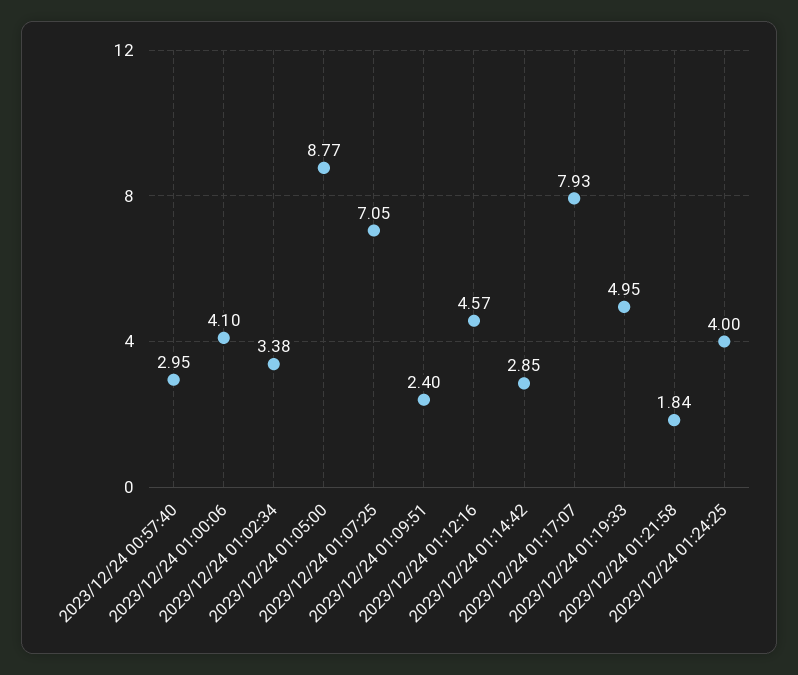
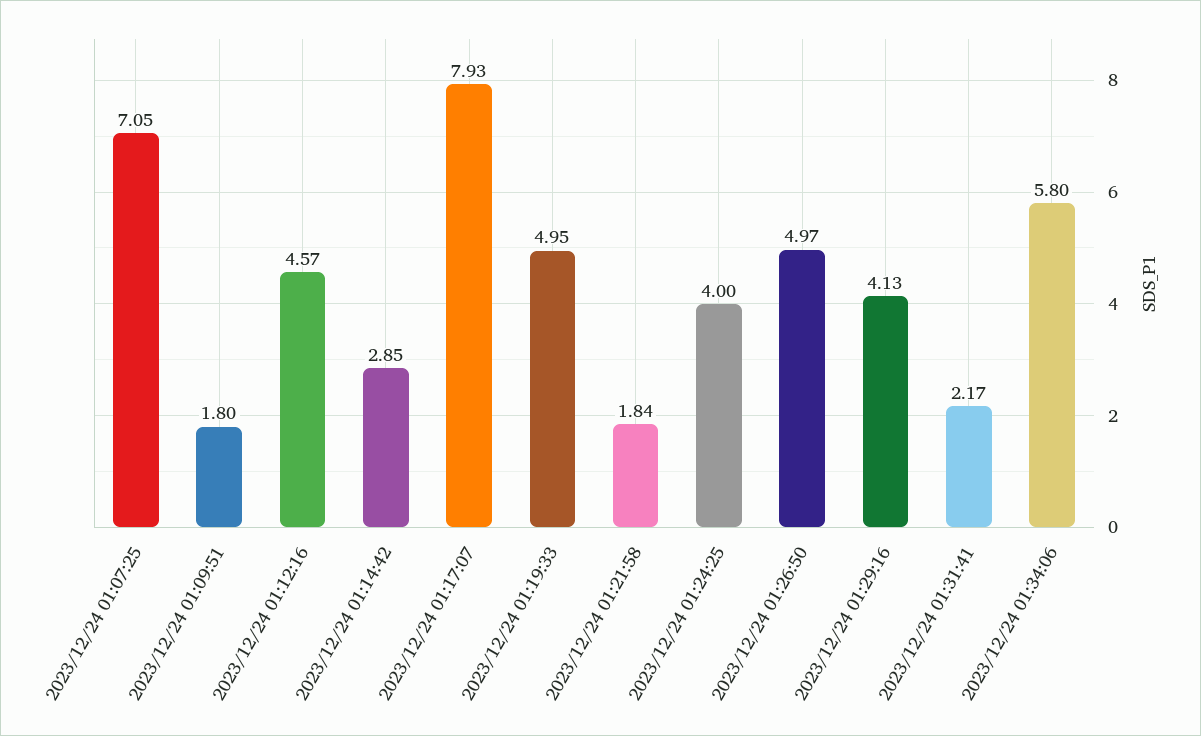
2023/12/24 00:57:40: 2.95 -> none
2023/12/24 01:00:06: 4.1 -> none
2023/12/24 01:02:34: 3.38 -> none
2023/12/24 01:05:00: 8.77 -> none
2023/12/24 01:09:51: 2.4 -> 1.8
2023/12/24 01:26:50: none -> 4.97
2023/12/24 01:29:16: none -> 4.13
2023/12/24 01:31:41: none -> 2.17
2023/12/24 01:34:06: none -> 5.8

